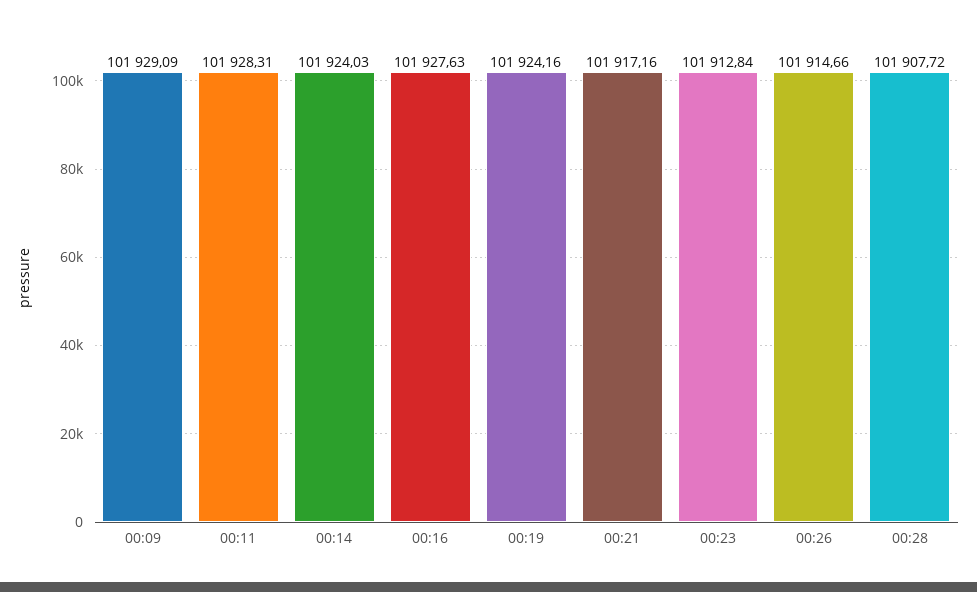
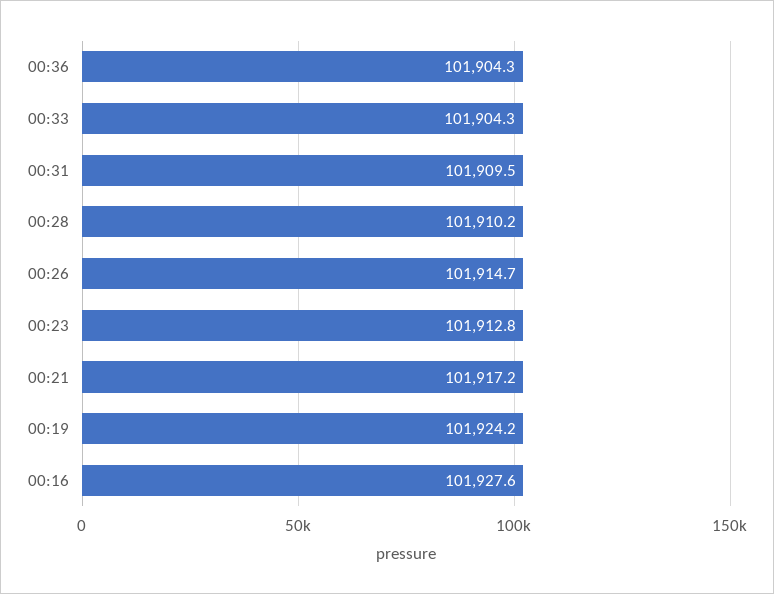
00:09: 101929.09 -> none
00:11: 101928.31 -> none
00:14: 101924.03 -> none
00:28: 101907.72 -> 101910.2
00:36: none -> 101904.3
00:33: none -> 101904.3
00:31: none -> 101909.5

